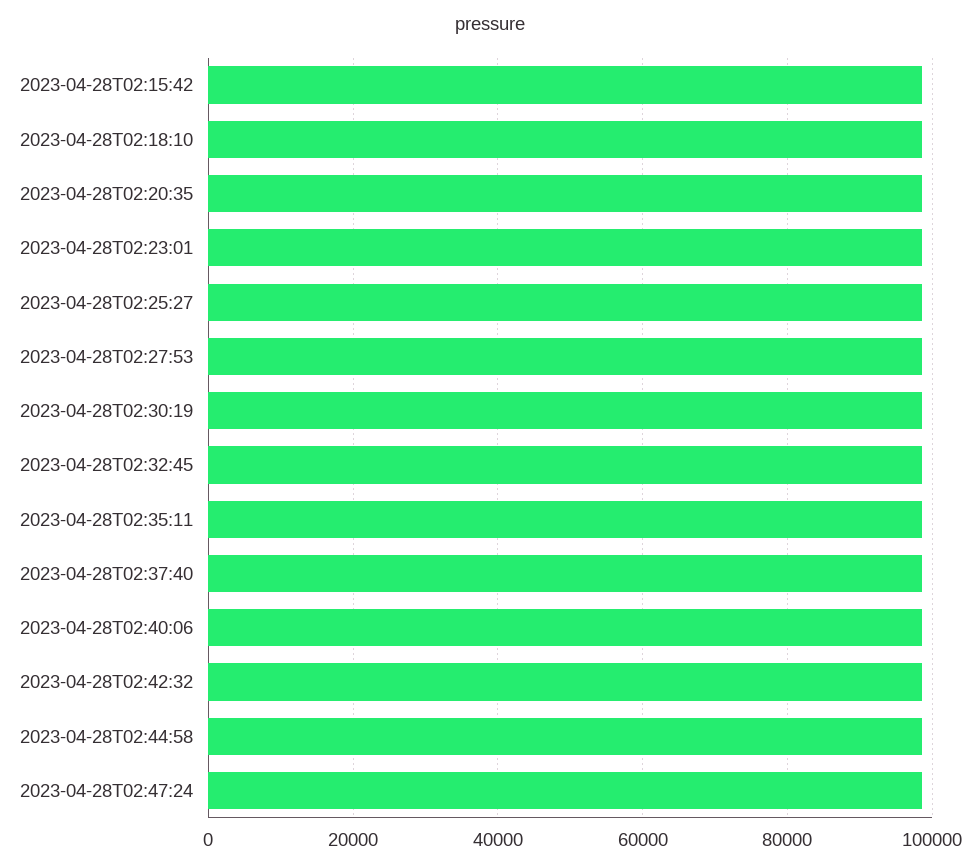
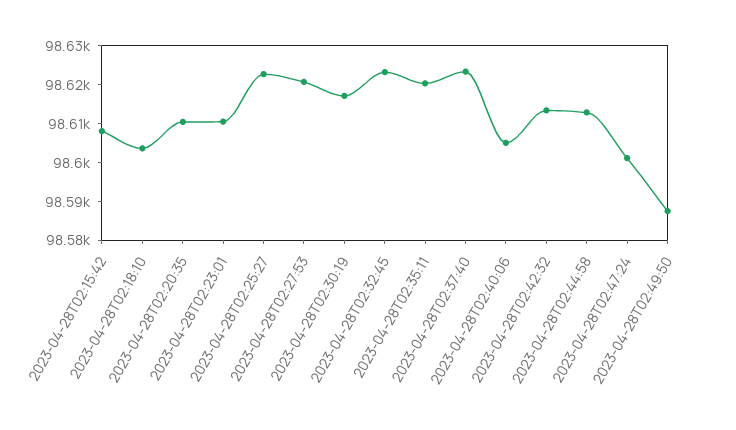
2023-04-28T02:49:50: none -> 98587.5

